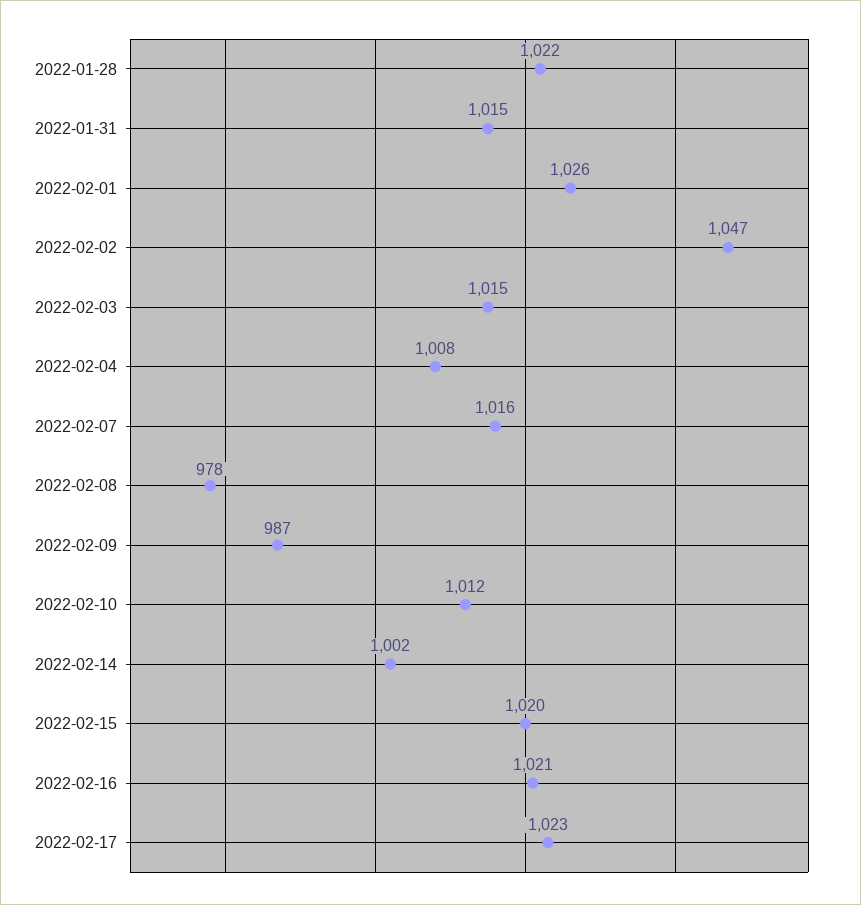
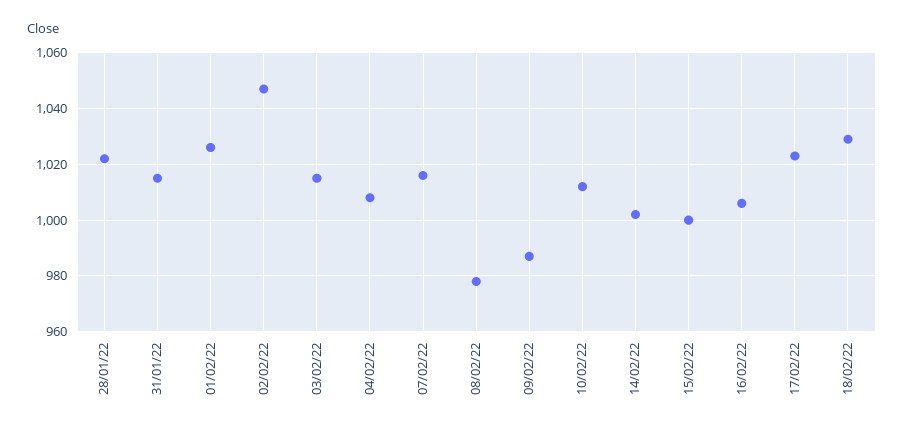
2022-02-15: 1020 -> 1000
2022-02-16: 1021 -> 1005
18/02/22: none -> 1030

